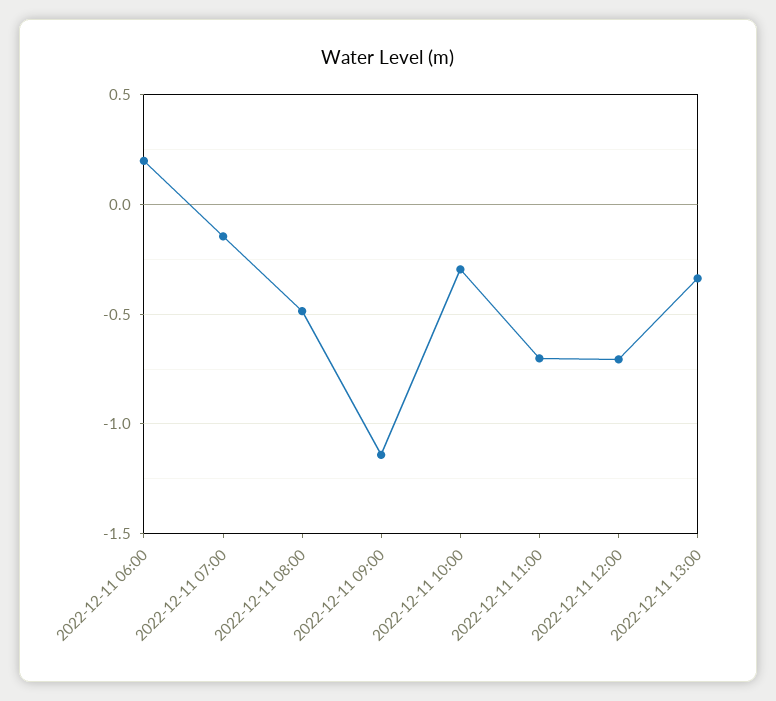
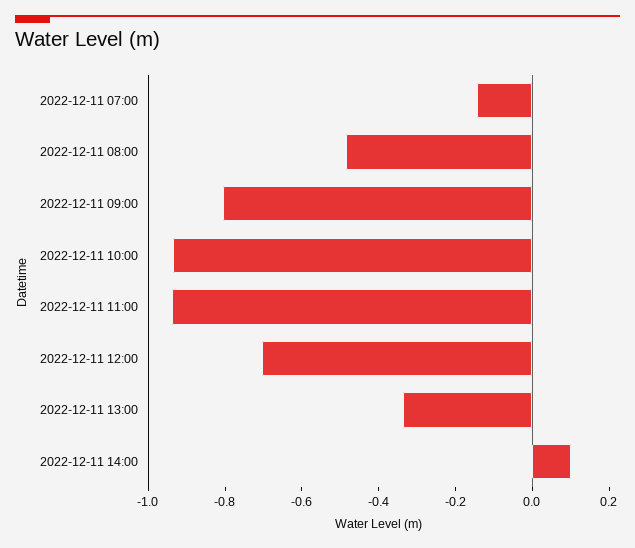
2022-12-11 06:00: 0.2 -> none
2022-12-11 09:00: -1.15 -> -0.8
2022-12-11 10:00: -0.3 -> -0.95
2022-12-11 11:00: -0.7 -> -0.95
2022-12-11 14:00: none -> 0.1

